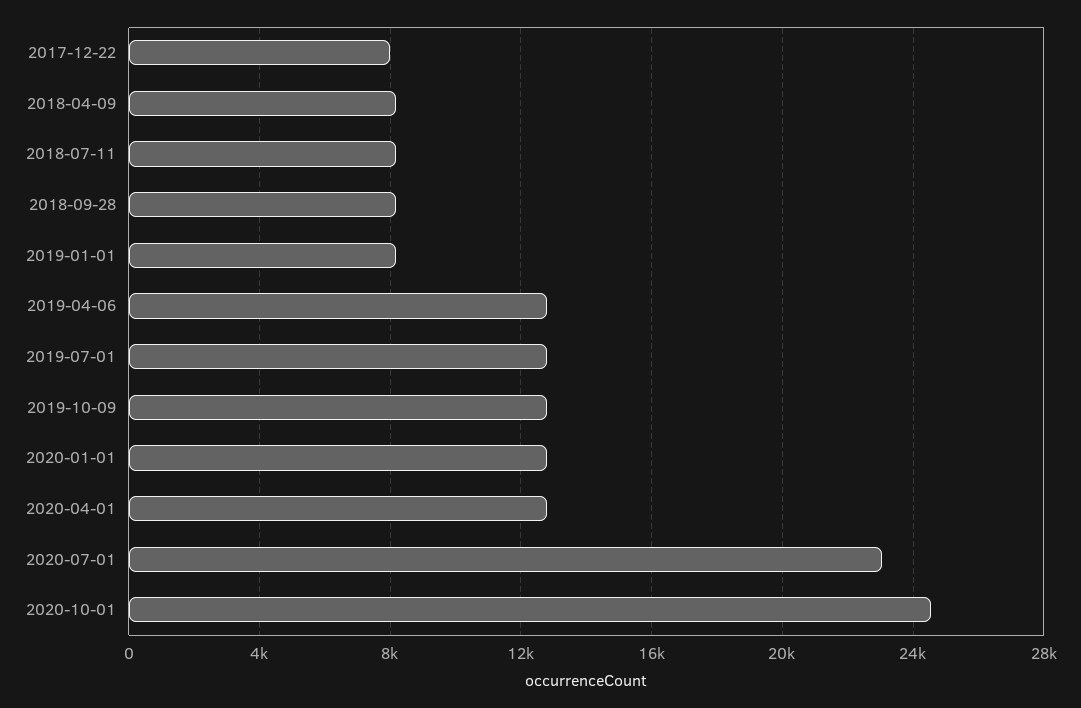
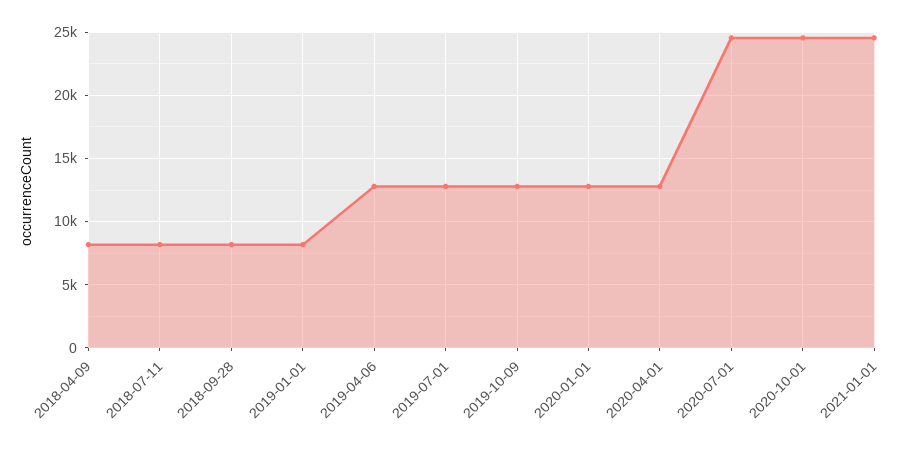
2017-12-22: 8000 -> none
2020-07-01: 23000 -> 24500
2021-01-01: none -> 24500

